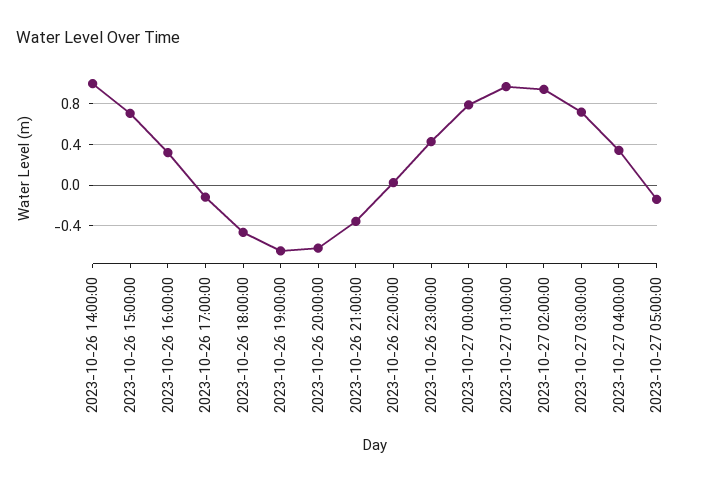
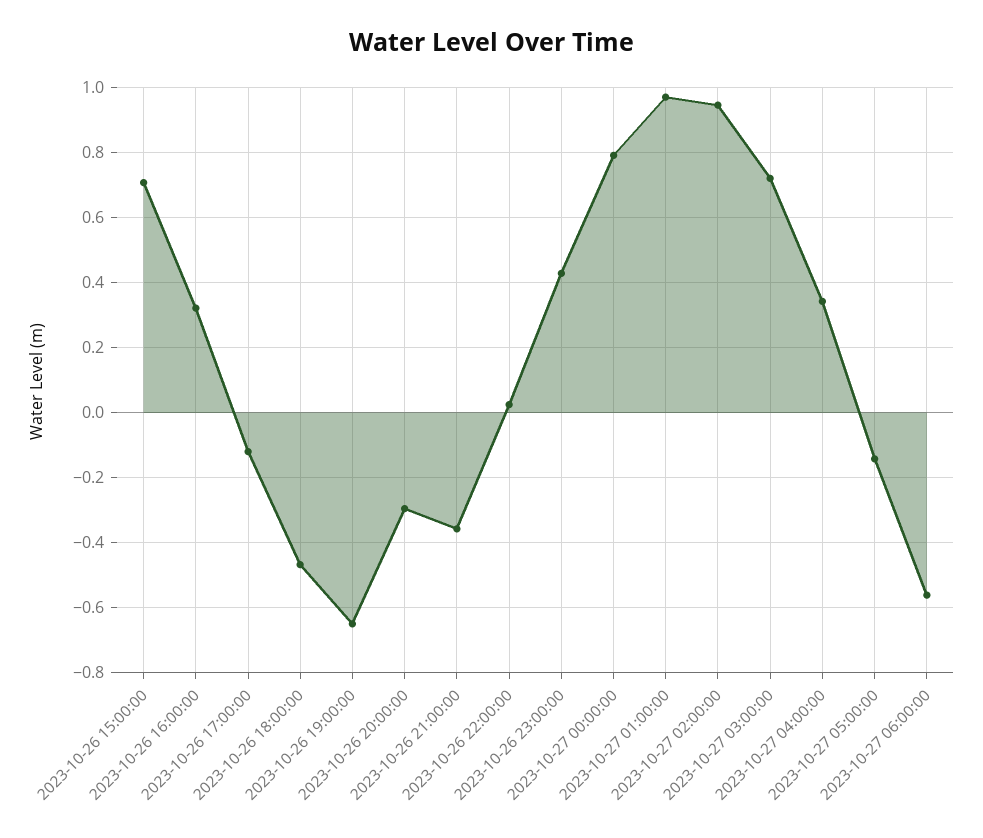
2023-10-26 14:00:00: 1 -> none
2023-10-26 20:00:00: -0.6 -> -0.3
2023-10-27 06:00:00: none -> -0.56

